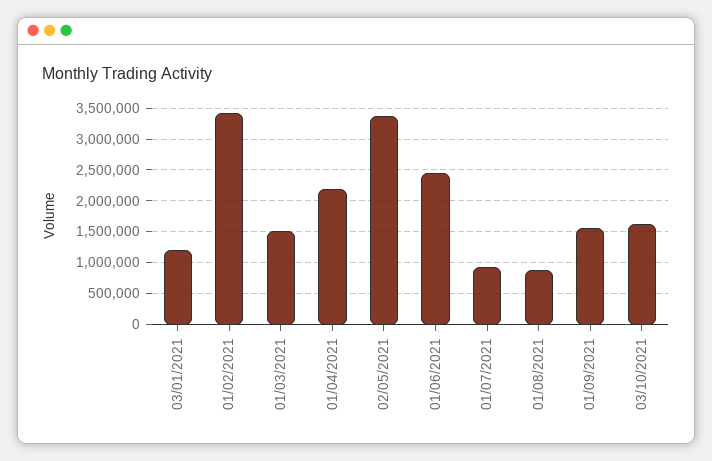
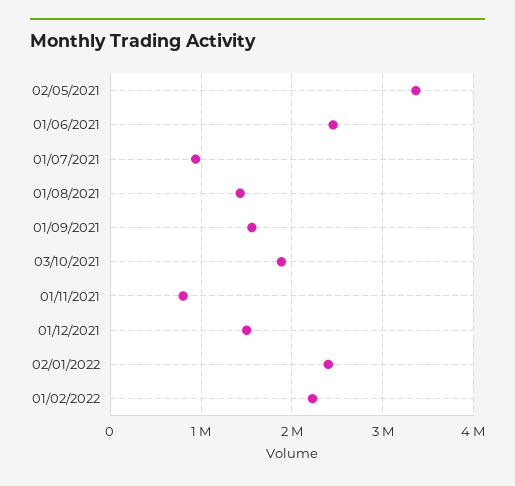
03/01/2021: 1200000 -> none
01/02/2021: 3400000 -> none
01/03/2021: 1500000 -> none
01/04/2021: 2200000 -> none
01/08/2021: 900000 -> 1400000
03/10/2021: 1600000 -> 1900000
01/11/2021: none -> 800000
01/12/2021: none -> 1500000
02/01/2022: none -> 2400000
01/02/2022: none -> 2200000

